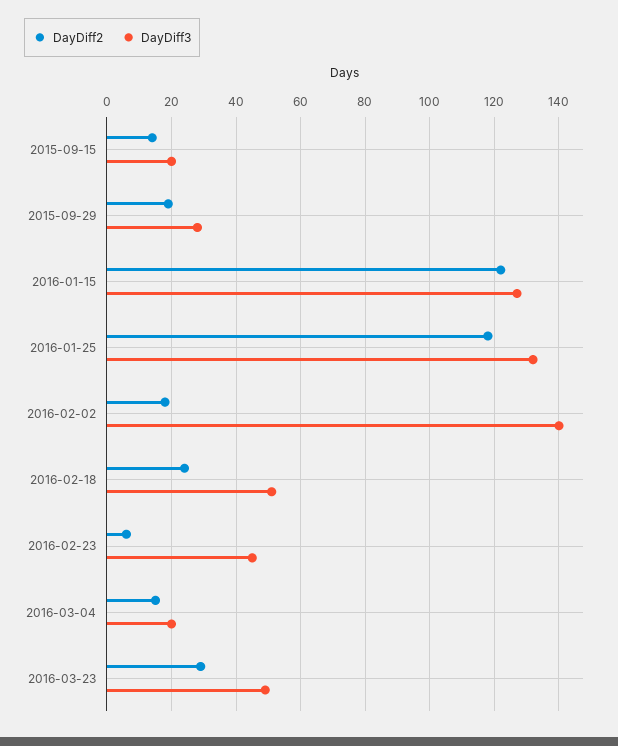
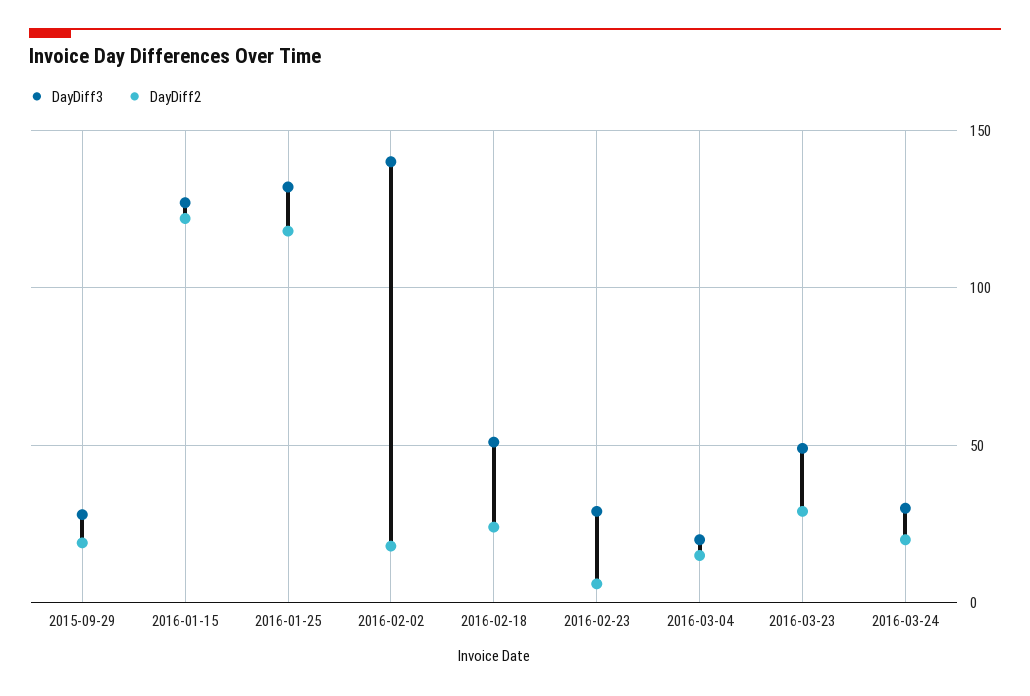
DayDiff2, 2015-09-15: 15 -> none
DayDiff3, 2015-09-15: 20 -> none
DayDiff3, 2016-02-23: 45 -> 30
DayDiff3, 2016-03-24: none -> 30
DayDiff2, 2016-03-24: none -> 20

